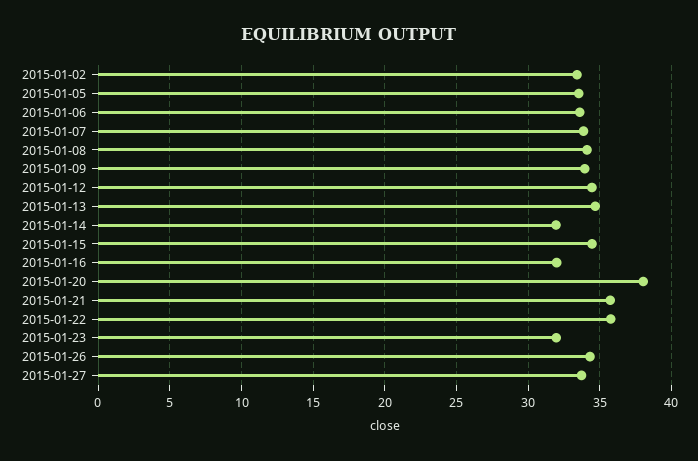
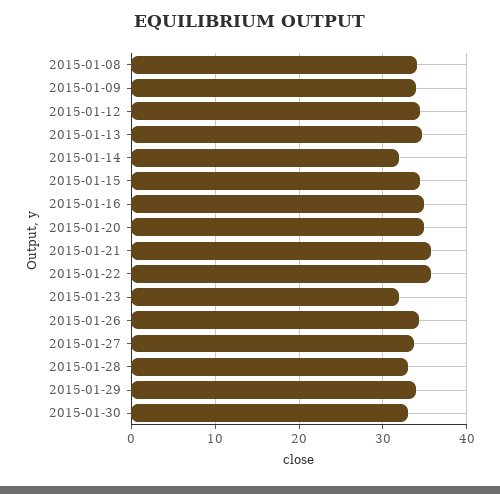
2015-01-02: 33.5 -> none
2015-01-05: 33.5 -> none
2015-01-06: 33.5 -> none
2015-01-07: 34 -> none
2015-01-16: 32 -> 35
2015-01-20: 38 -> 35
2015-01-28: none -> 33
2015-01-29: none -> 34
2015-01-30: none -> 33

